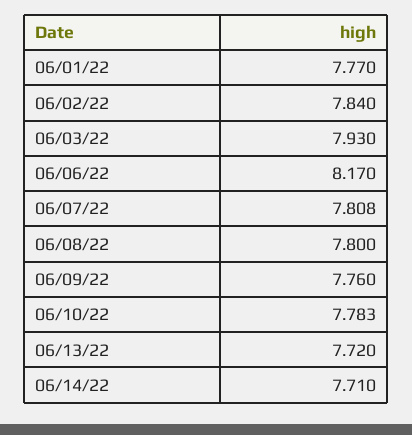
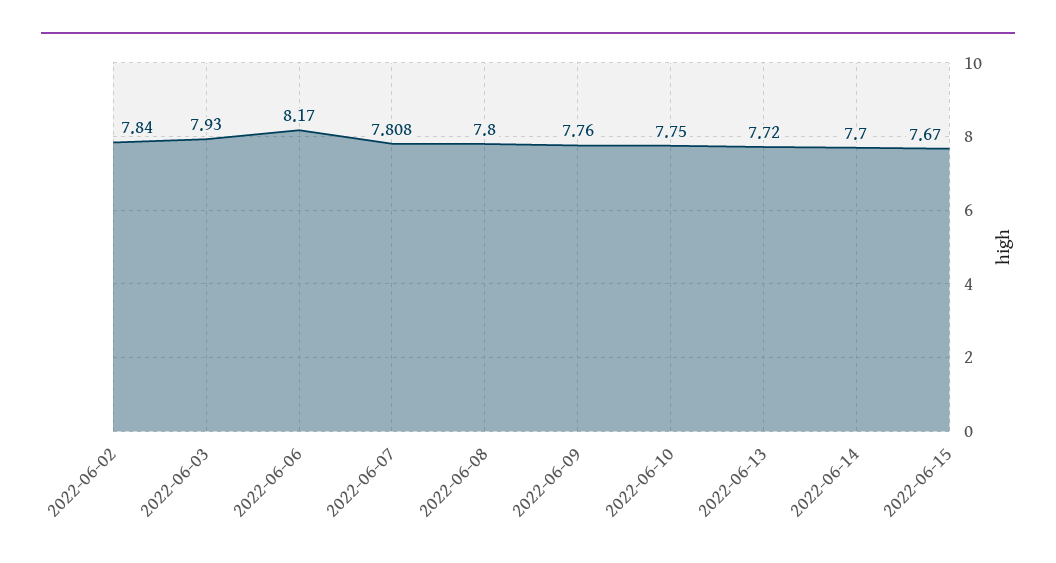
06/01/22: 7.77 -> none
06/10/22: 7.783 -> 7.75
06/14/22: 7.71 -> 7.7
2022-06-15: none -> 7.67

